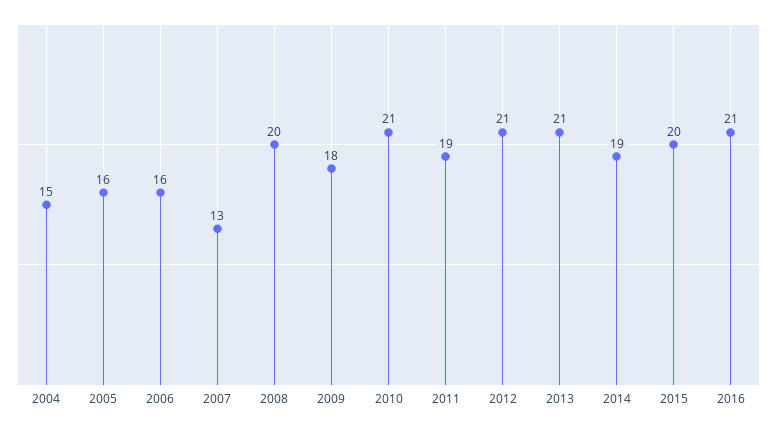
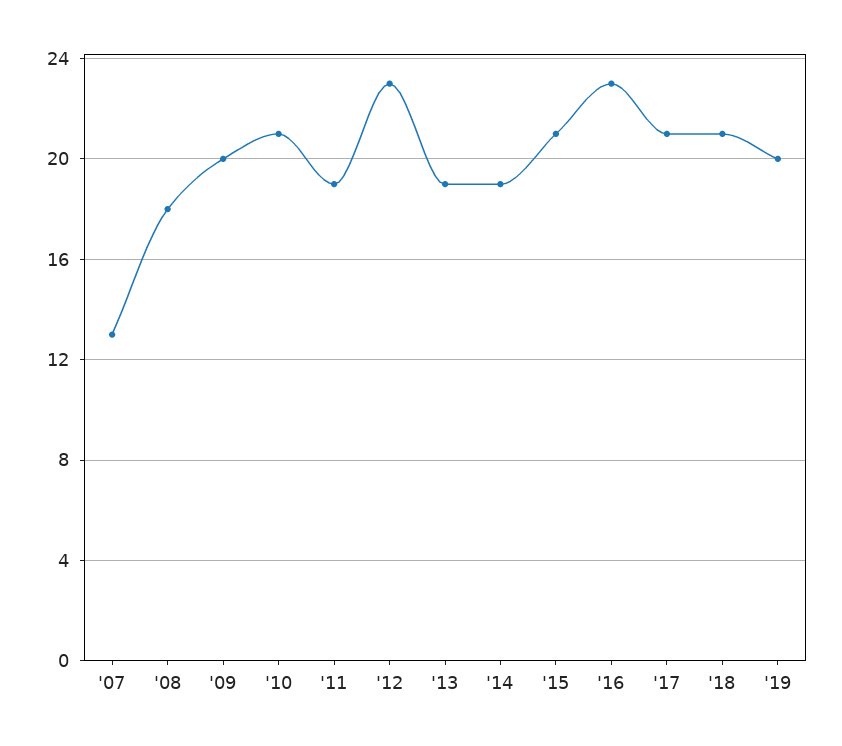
2004: 15 -> none
2005: 16 -> none
2006: 16 -> none
2008: 20 -> 18
2009: 18 -> 20
2012: 21 -> 23
2013: 21 -> 19
2015: 20 -> 21
2016: 21 -> 23
'17: none -> 21
'18: none -> 21
'19: none -> 20

